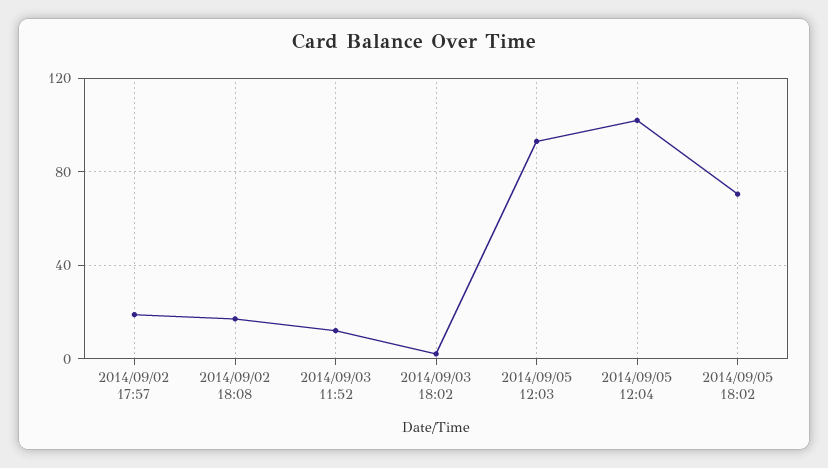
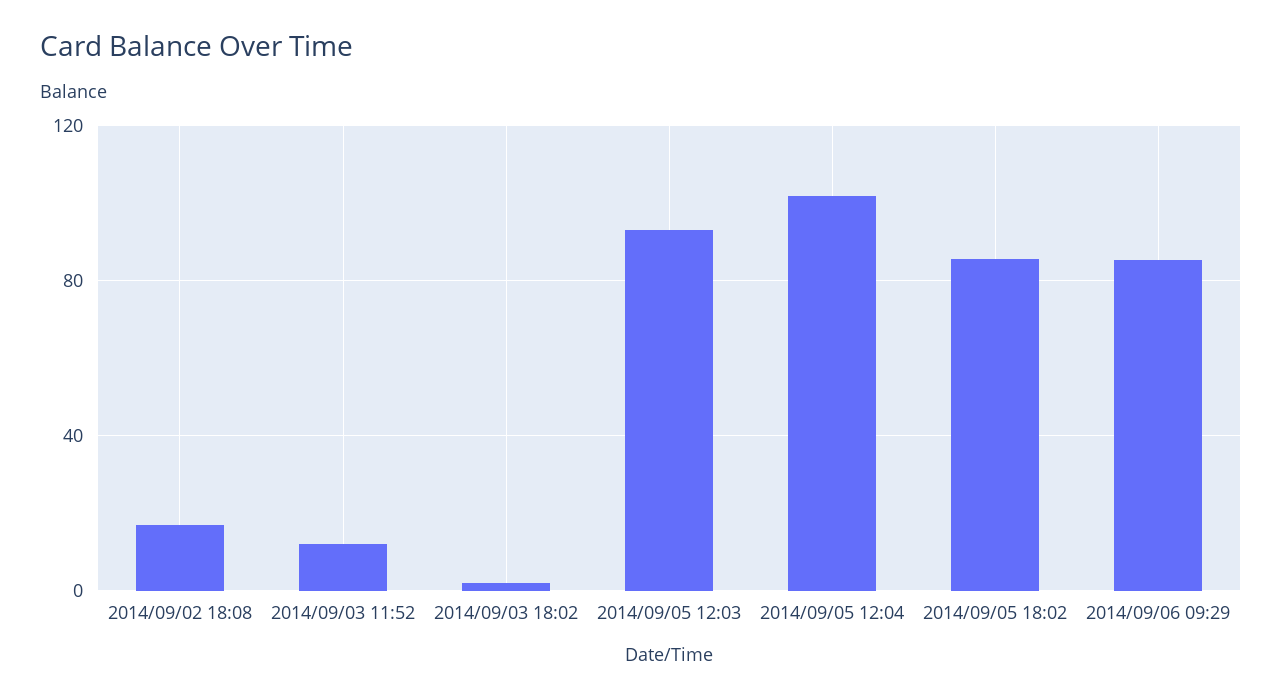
2014/09/02 17:57: 20 -> none
2014/09/05 18:02: 70 -> 85
2014/09/06 09:29: none -> 85

